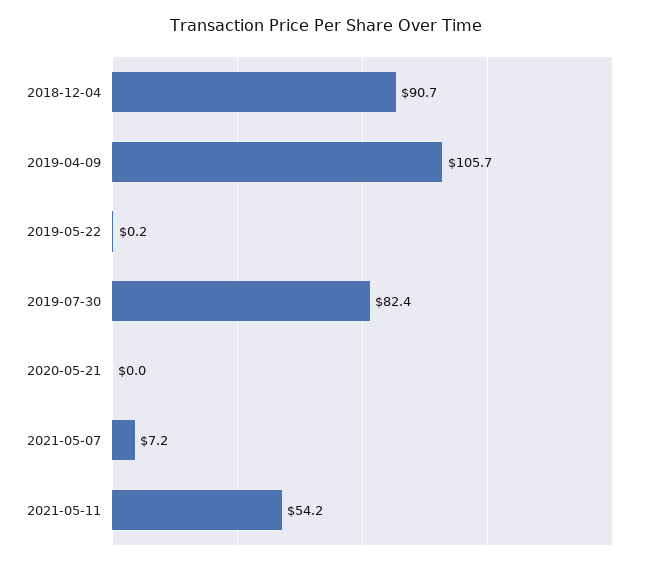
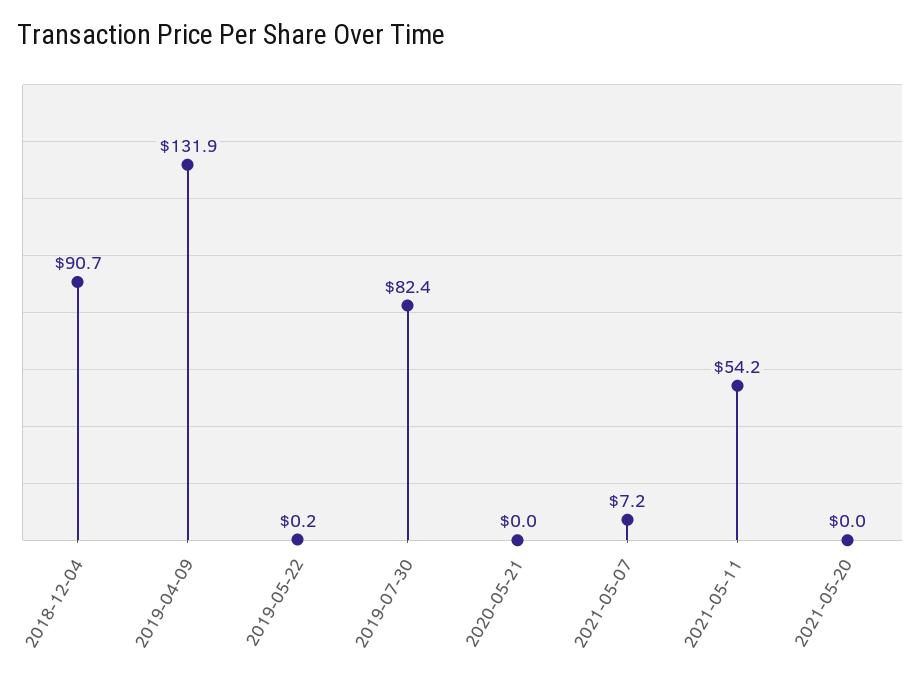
2019-04-09: 105.7 -> 131.9
2021-05-20: none -> 0

